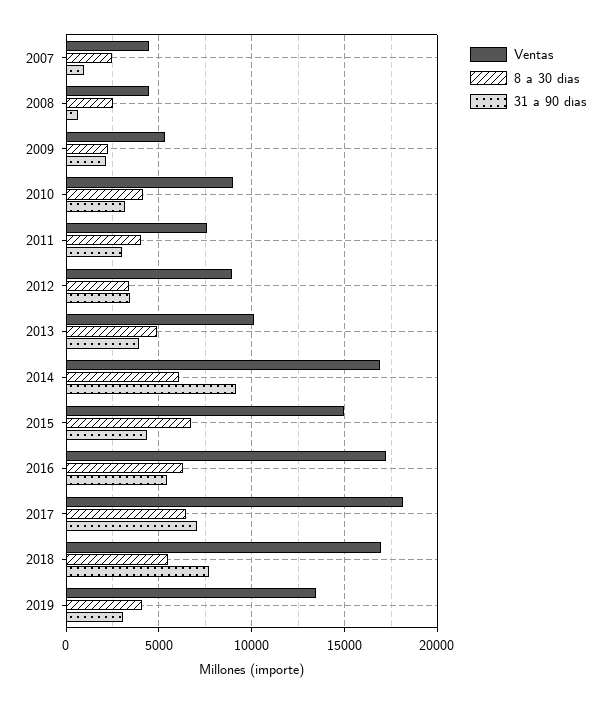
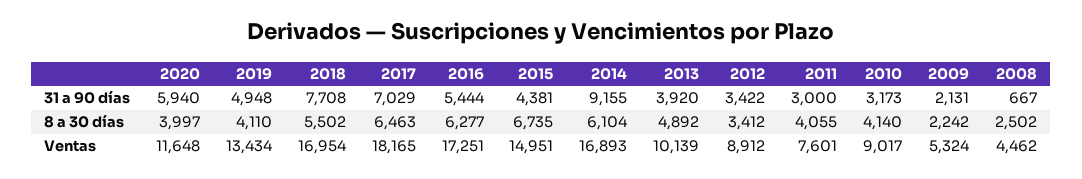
Ventas, 2007: 4500 -> none
8 a 30 días, 2007: 2500 -> none
31 a 90 días, 2007: 1000 -> none
31 a 90 días, 2019: 3000 -> 4948
31 a 90 días, 2020: none -> 5940
8 a 30 días, 2020: none -> 3997
Ventas, 2020: none -> 11648

